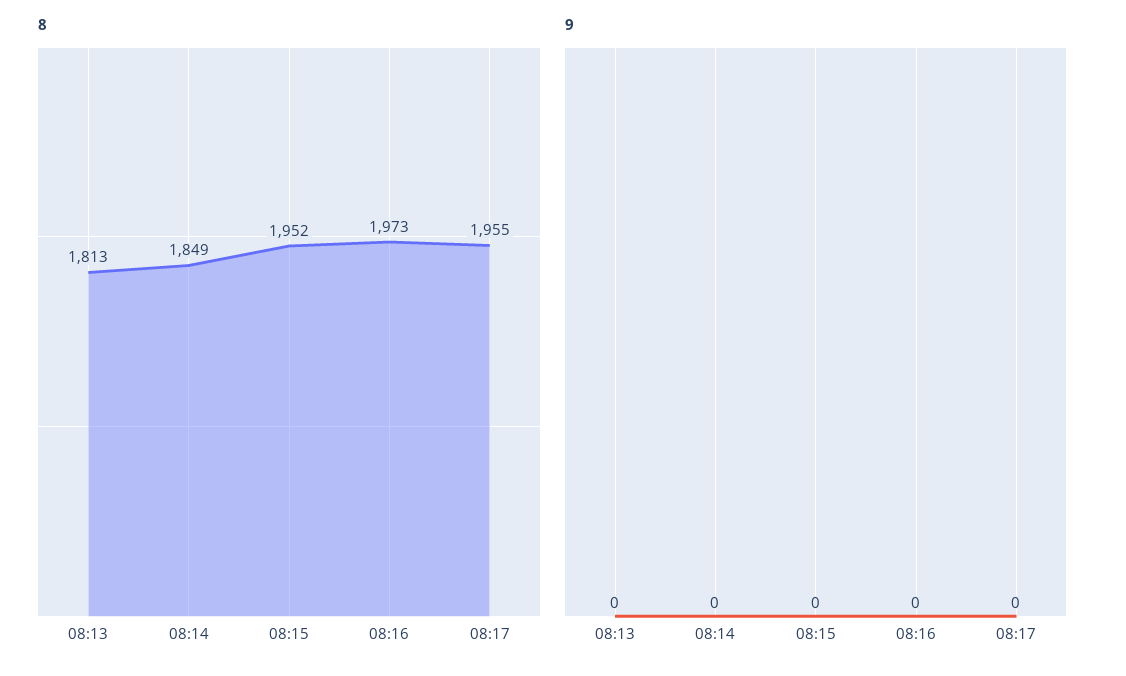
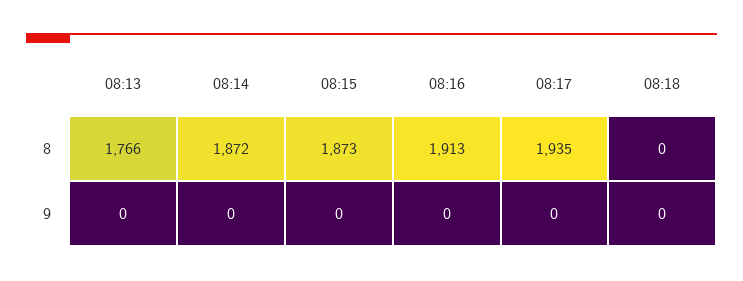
8, 08:13: 1813 -> 1766
8, 08:14: 1849 -> 1872
8, 08:15: 1952 -> 1873
8, 08:16: 1973 -> 1913
8, 08:17: 1955 -> 1935
8, 08:18: none -> 0
9, 08:18: none -> 0

